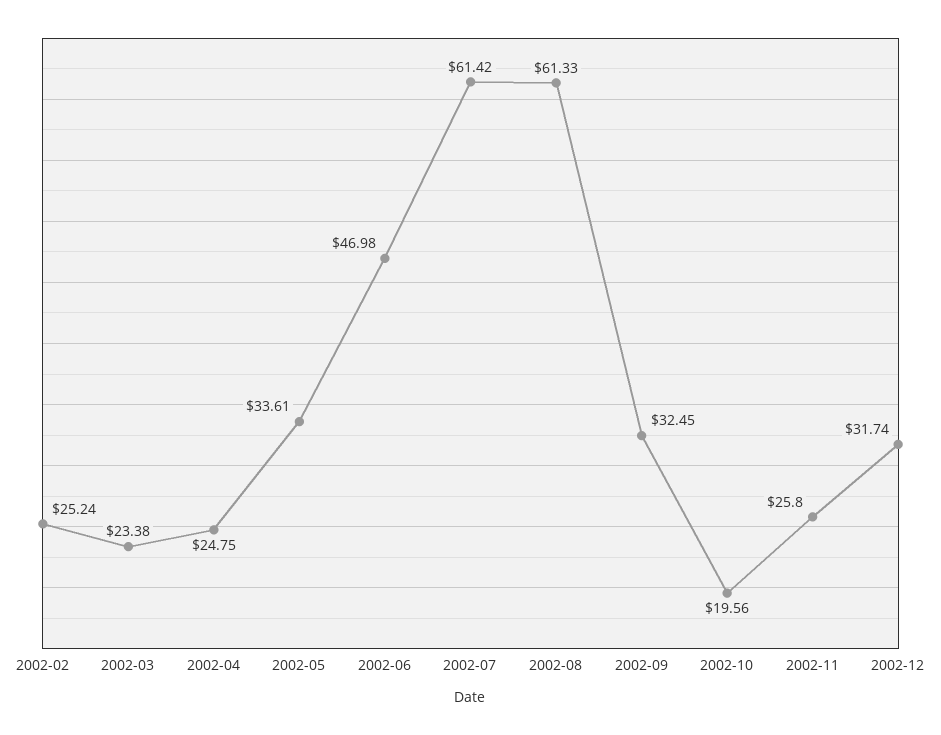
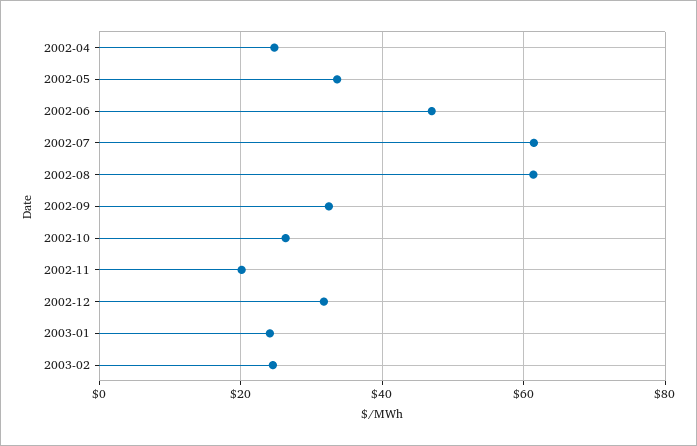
2002-02: 25.24 -> none
2002-03: 23.38 -> none
2002-10: 19.56 -> 26
2002-11: 25.8 -> 20
2003-01: none -> 24
2003-02: none -> 24

